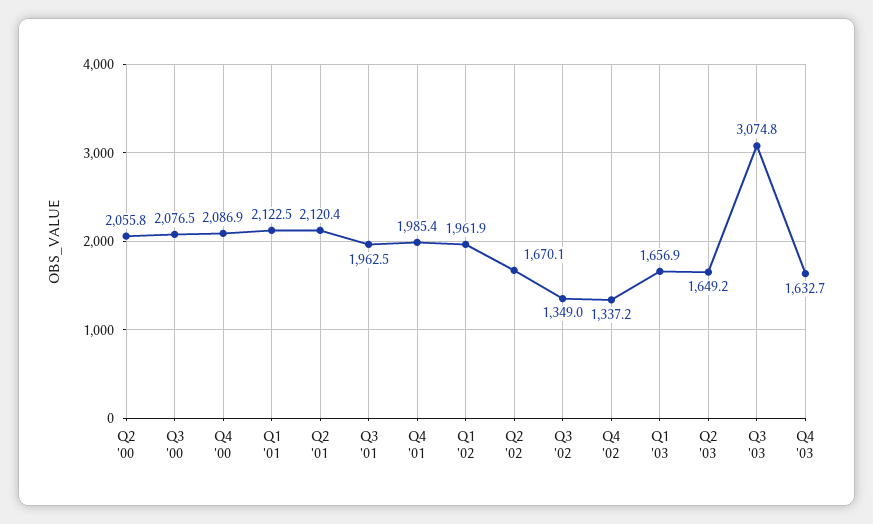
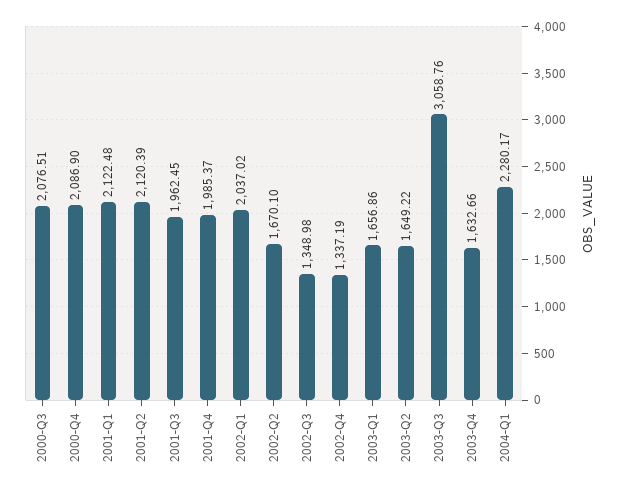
Q2 '00: 2055.8 -> none
Q1 '02: 1961.9 -> 2037.02
Q3 '03: 3074.8 -> 3058.76
2004-Q1: none -> 2280.17

